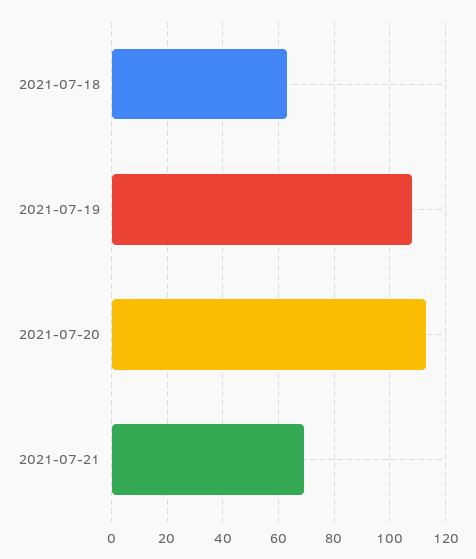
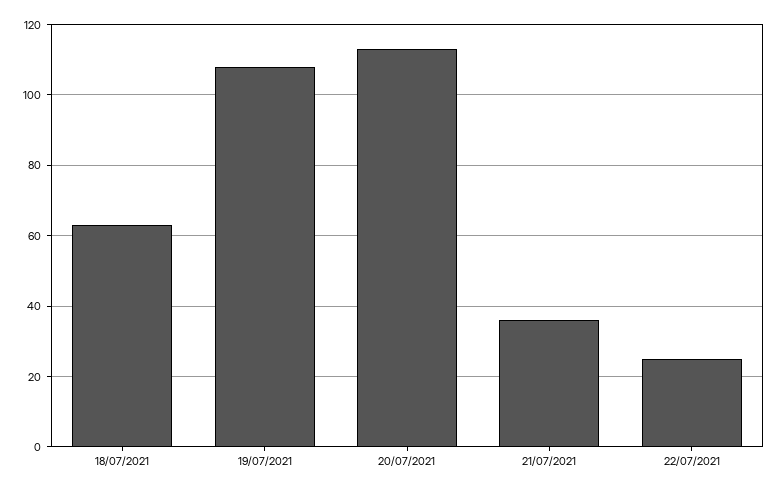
2021-07-21: 70 -> 35
22/07/2021: none -> 25

